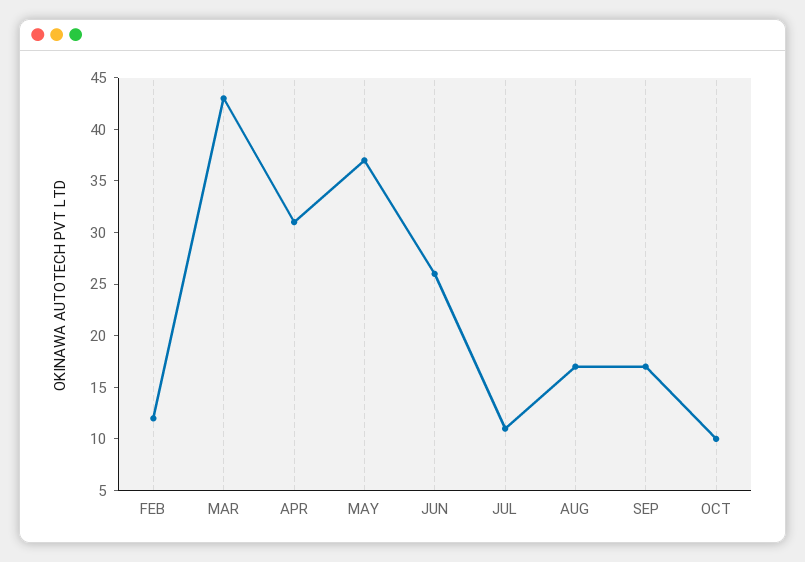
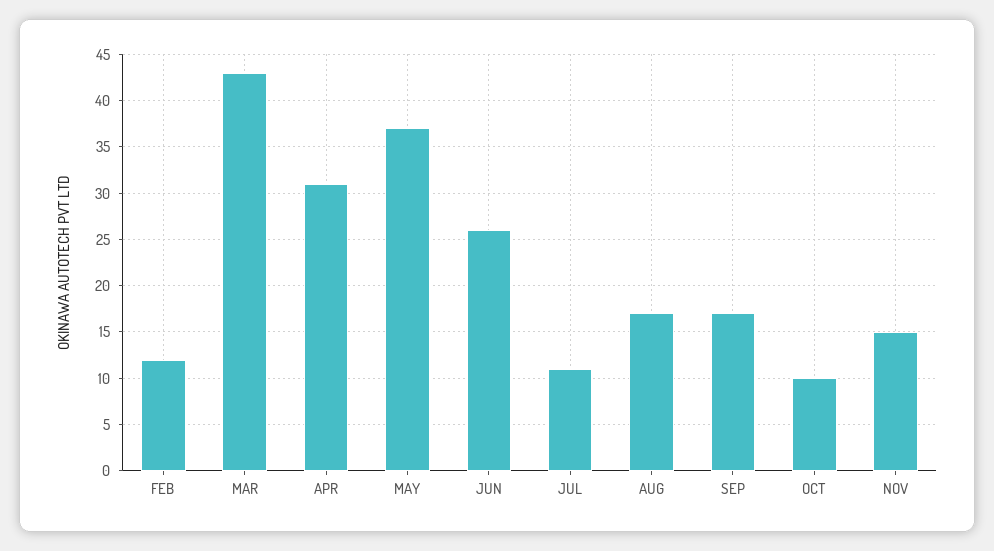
NOV: none -> 15

